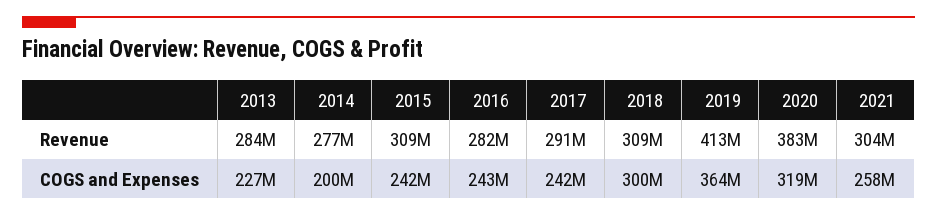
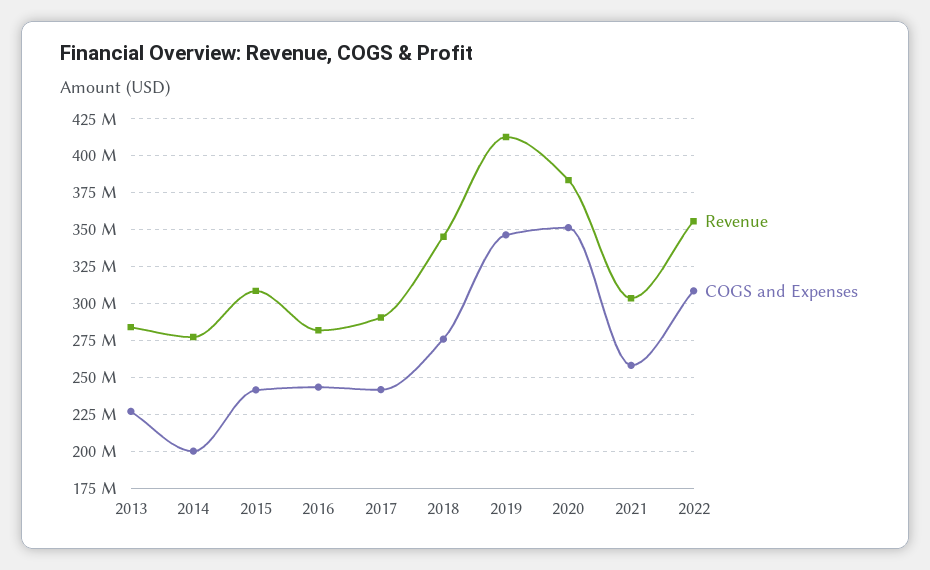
Revenue, 2018: 309000000 -> 345000000
COGS and Expenses, 2018: 300000000 -> 275000000
COGS and Expenses, 2019: 364000000 -> 345000000
COGS and Expenses, 2020: 319000000 -> 350000000
Revenue, 2022: none -> 355000000
COGS and Expenses, 2022: none -> 310000000

